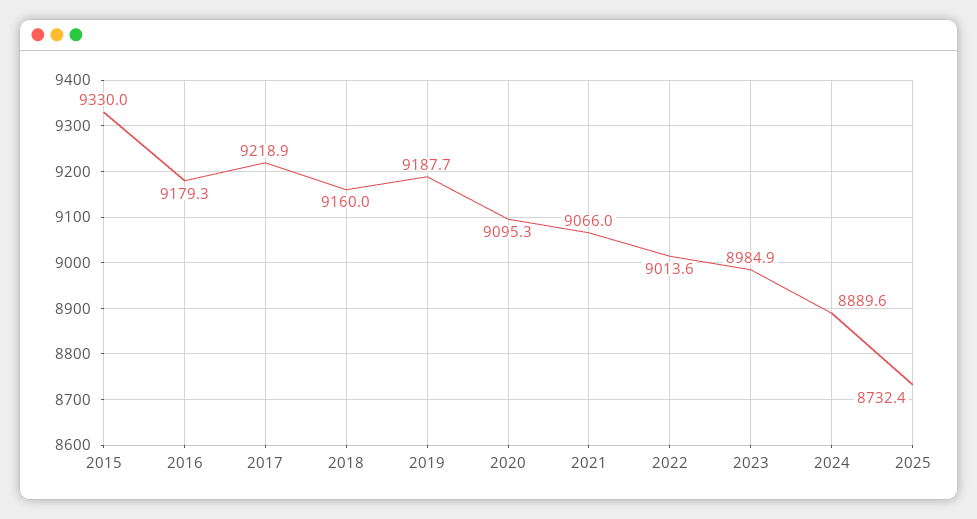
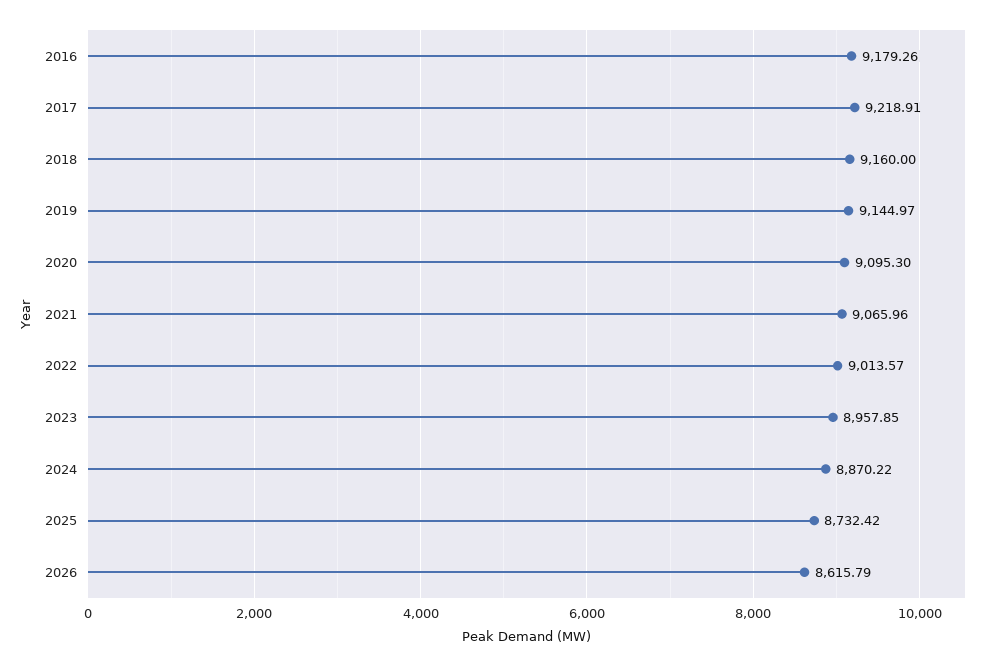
2015: 9330 -> none
2019: 9187.7 -> 9144.97
2023: 8984.9 -> 8957.85
2024: 8889.6 -> 8870.22
2026: none -> 8615.79

